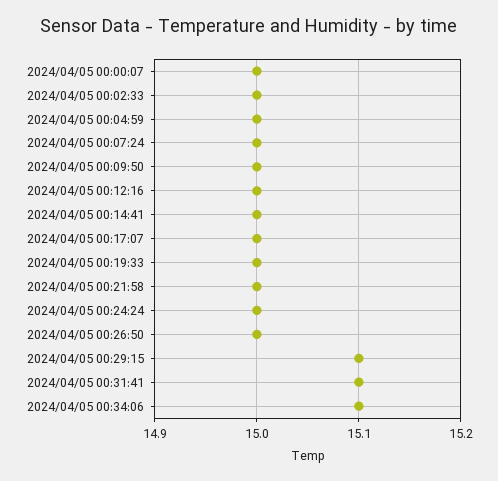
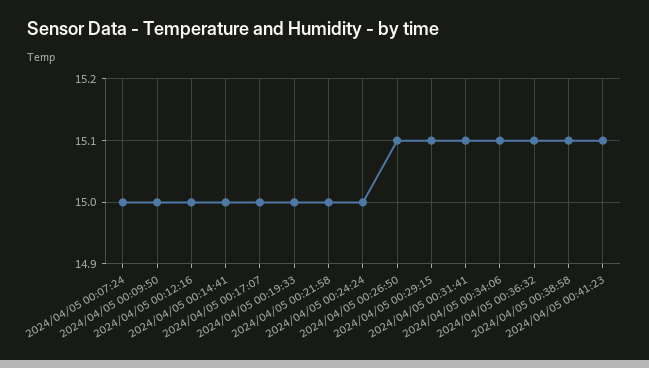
2024/04/05 00:00:07: 15 -> none
2024/04/05 00:02:33: 15 -> none
2024/04/05 00:04:59: 15 -> none
2024/04/05 00:26:50: 15 -> 15.1
2024/04/05 00:36:32: none -> 15.1
2024/04/05 00:38:58: none -> 15.1
2024/04/05 00:41:23: none -> 15.1

